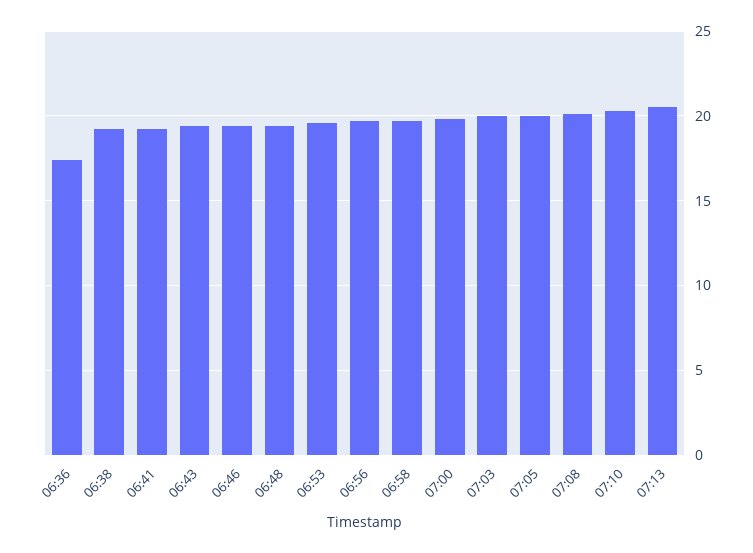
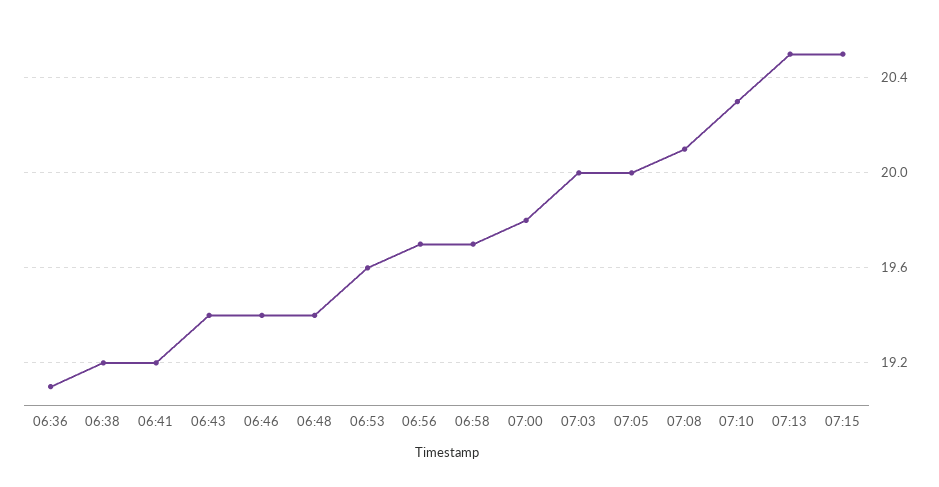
06:36: 17.5 -> 19.1
07:15: none -> 20.5

